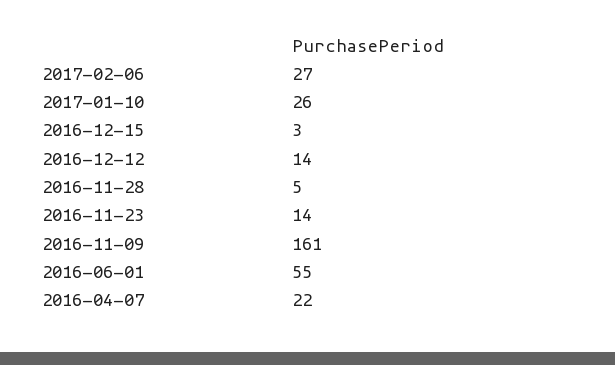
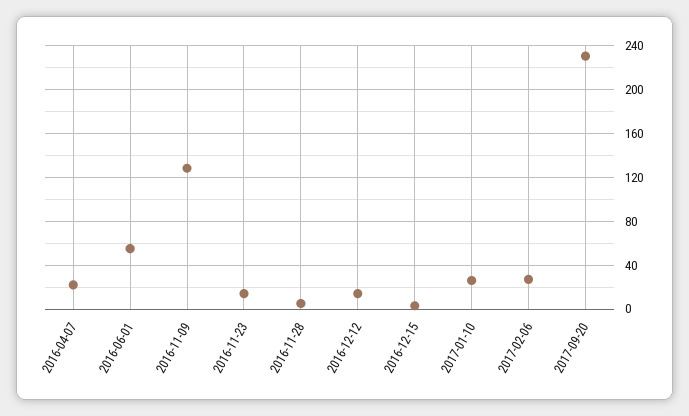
2016-11-09: 161 -> 130
2017-09-20: none -> 230

